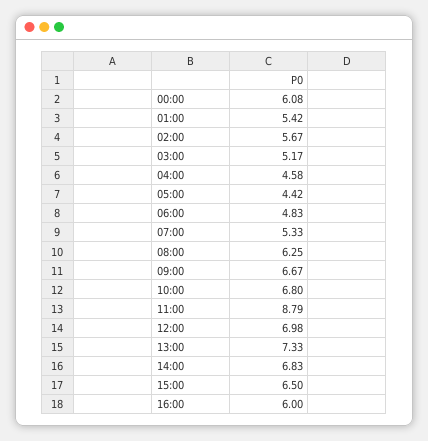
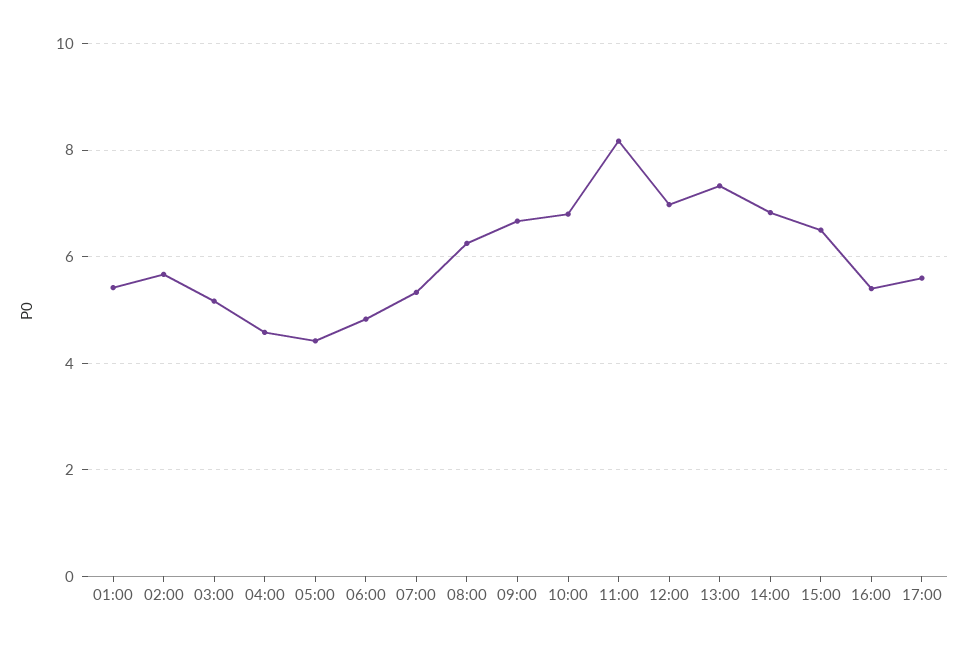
00:00: 6.08 -> none
11:00: 8.79 -> 8.2
16:00: 6 -> 5.4
17:00: none -> 5.6

